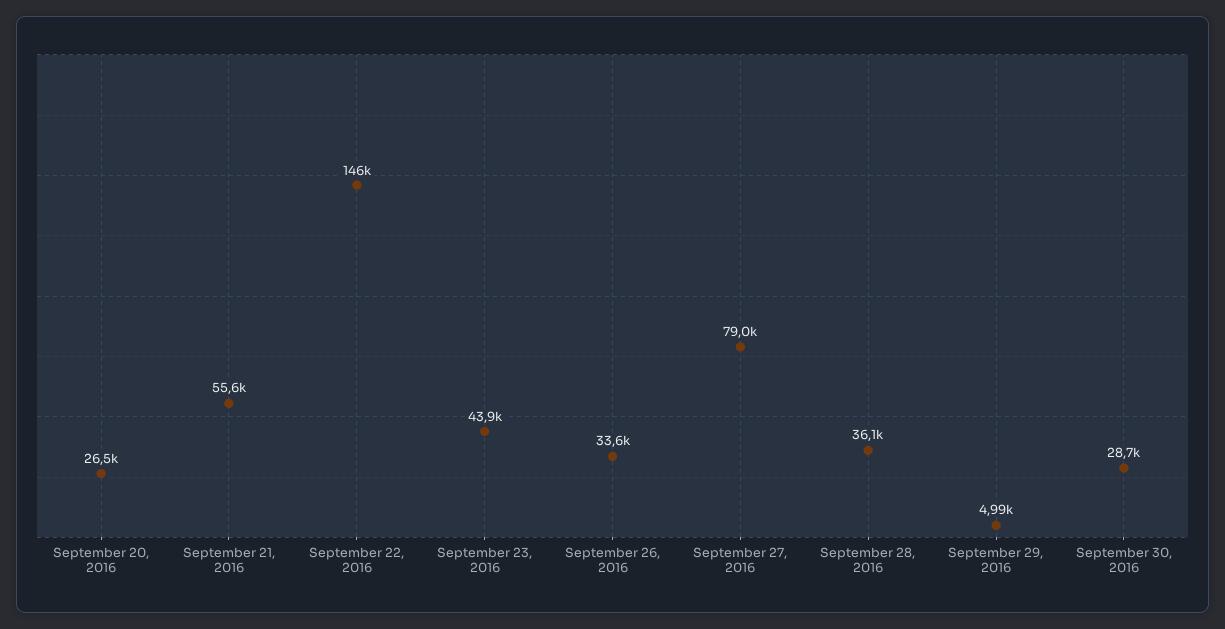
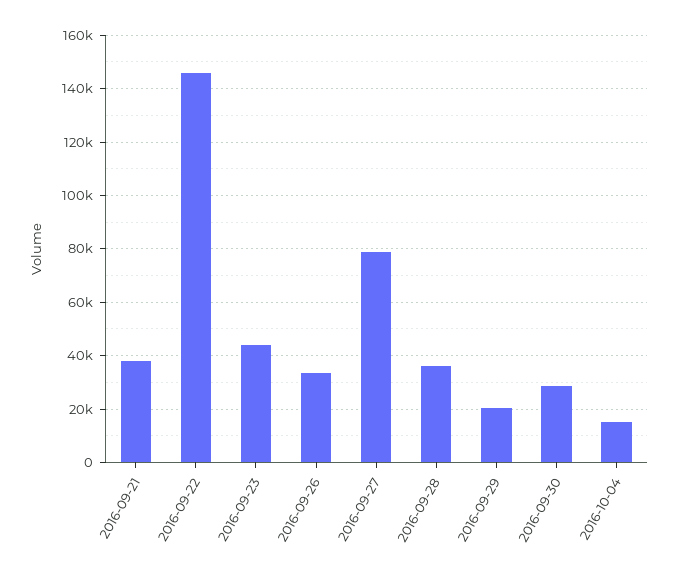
September 20, 2016: 26500 -> none
September 21, 2016: 55600 -> 37500
September 29, 2016: 4990 -> 20000
2016-10-04: none -> 15000

